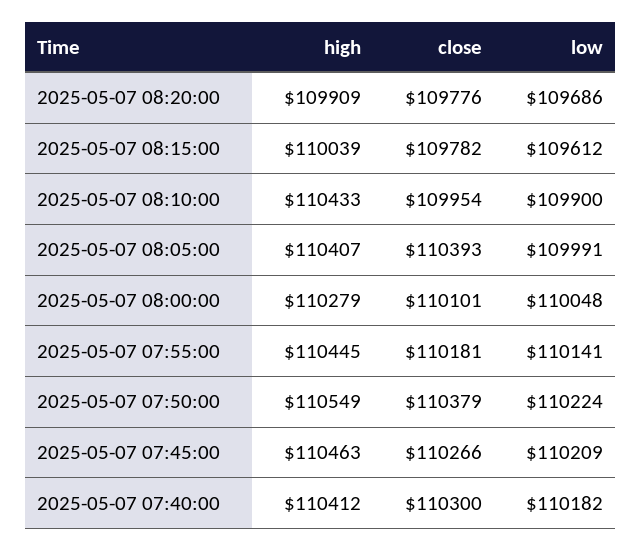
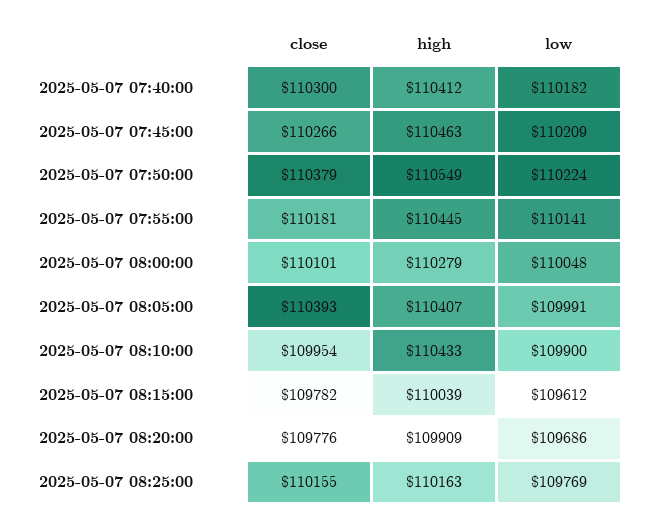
close, 2025-05-07 08:25:00: none -> 110155
high, 2025-05-07 08:25:00: none -> 110163
low, 2025-05-07 08:25:00: none -> 109769

